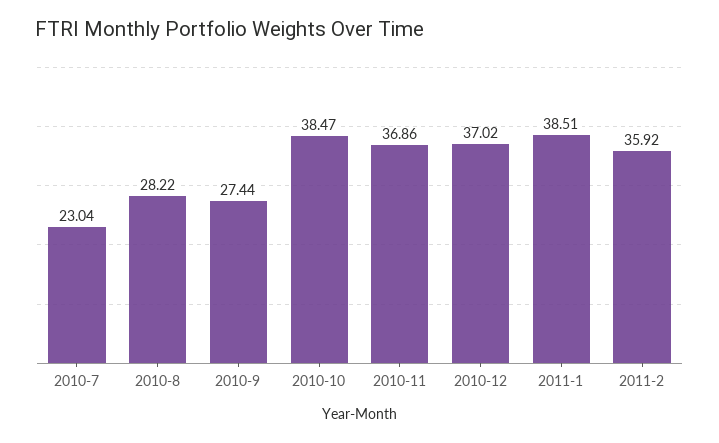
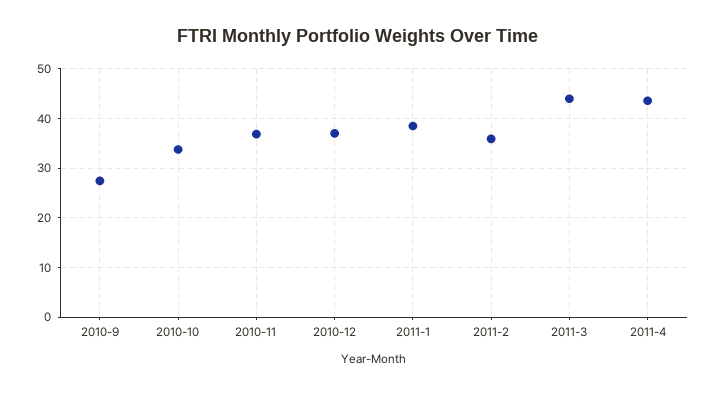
2010-7: 23.04 -> none
2010-8: 28.22 -> none
2010-10: 38.47 -> 34
2011-3: none -> 44
2011-4: none -> 44

